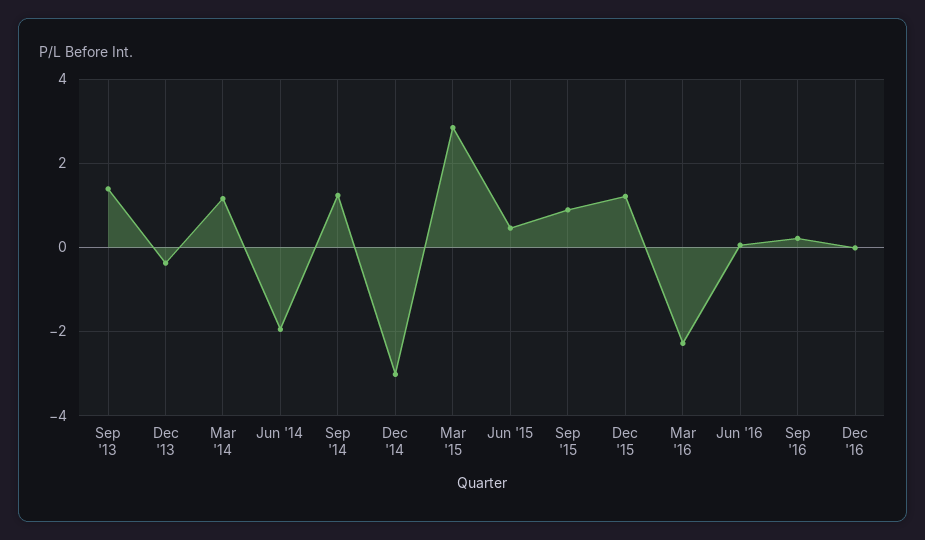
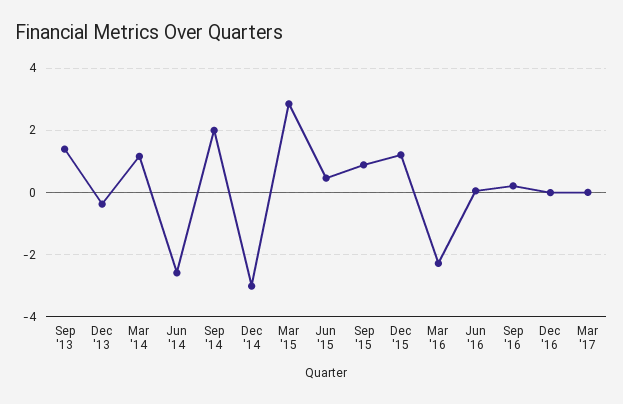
Jun '14: -2 -> -2.6
Sep '14: 1.2 -> 2
Mar '17: none -> 0

